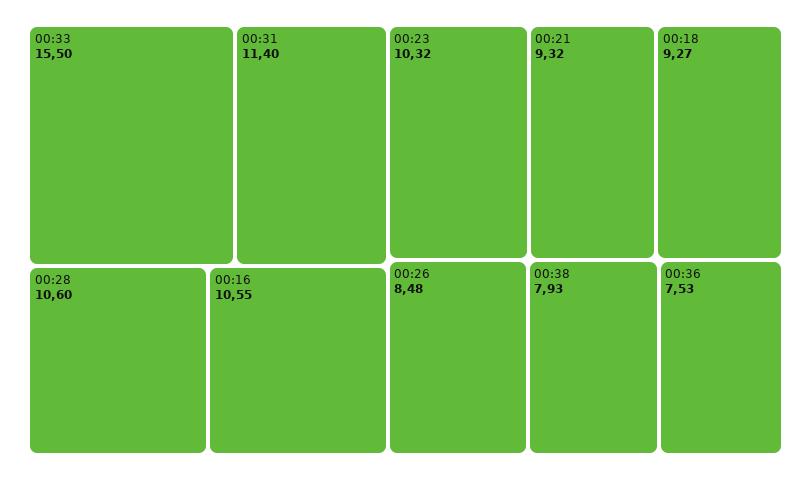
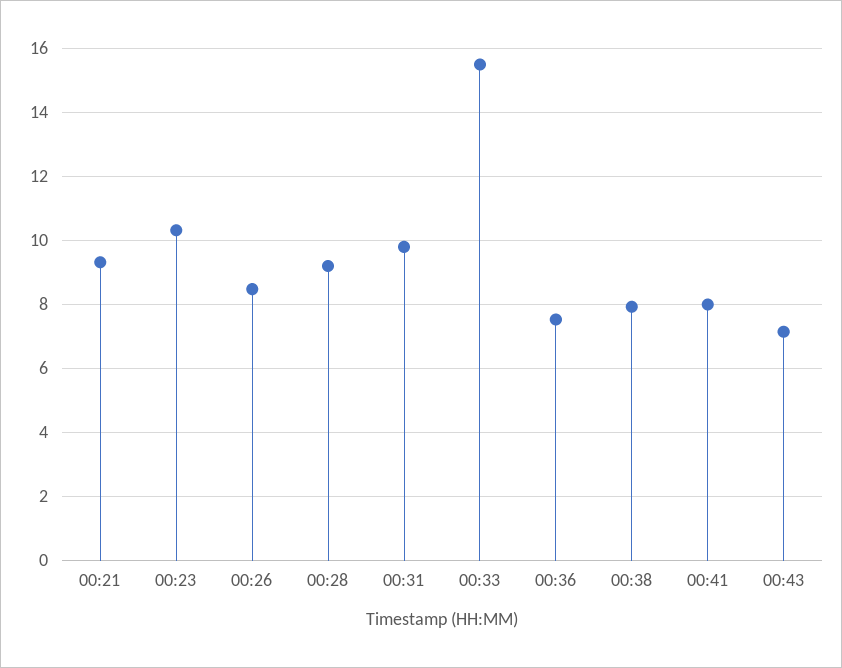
00:31: 11.4 -> 9.8
00:28: 10.6 -> 9.2
00:16: 10.55 -> none
00:18: 9.27 -> none
00:41: none -> 8
00:43: none -> 7.2

